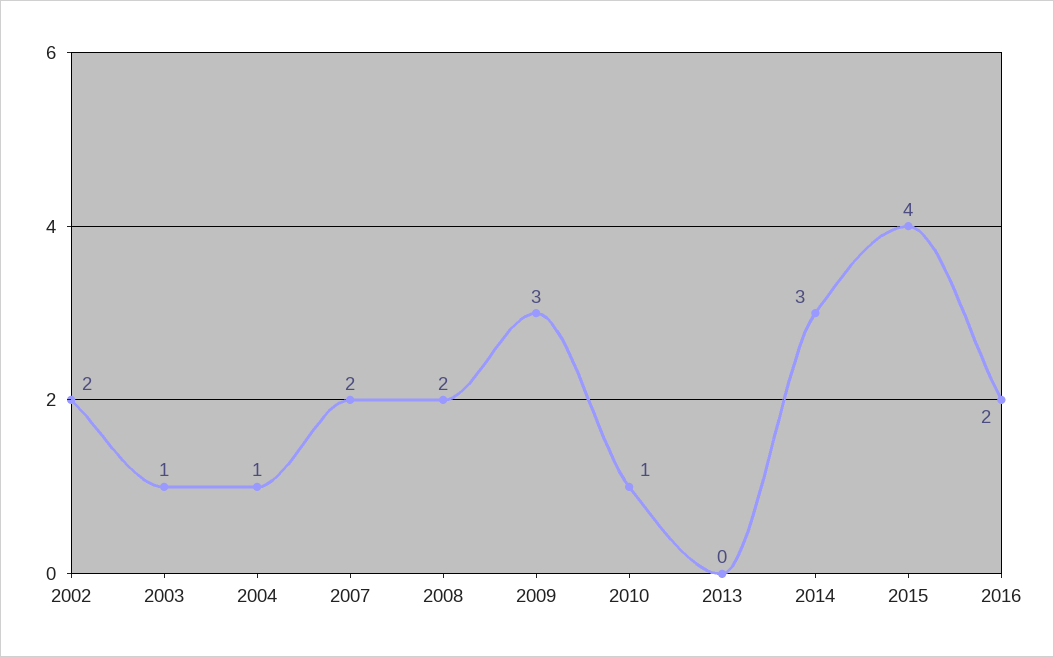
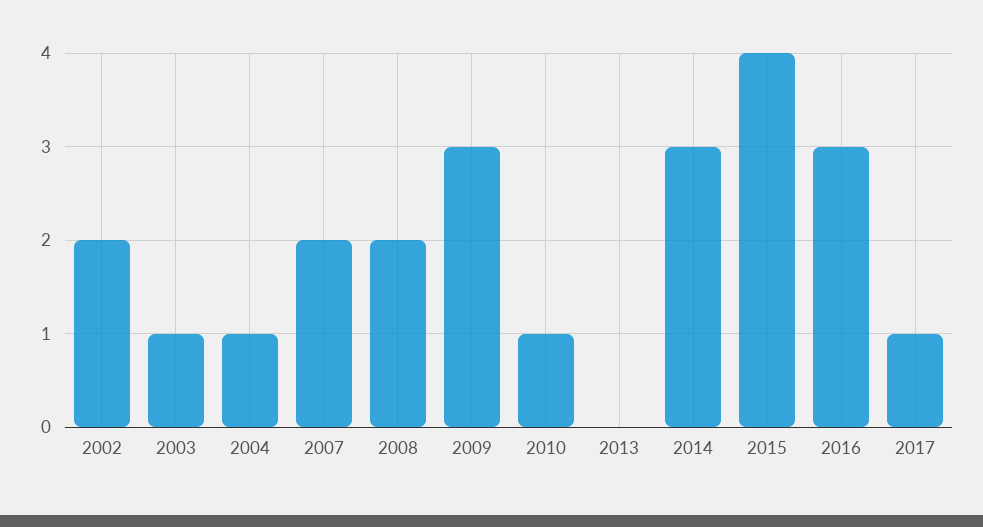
2016: 2 -> 3
2017: none -> 1

